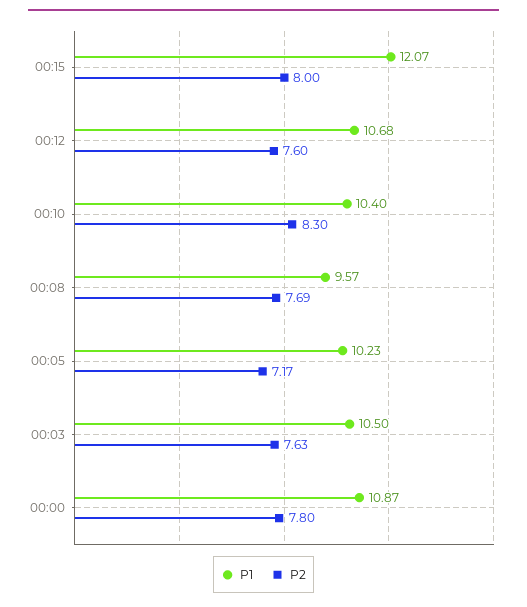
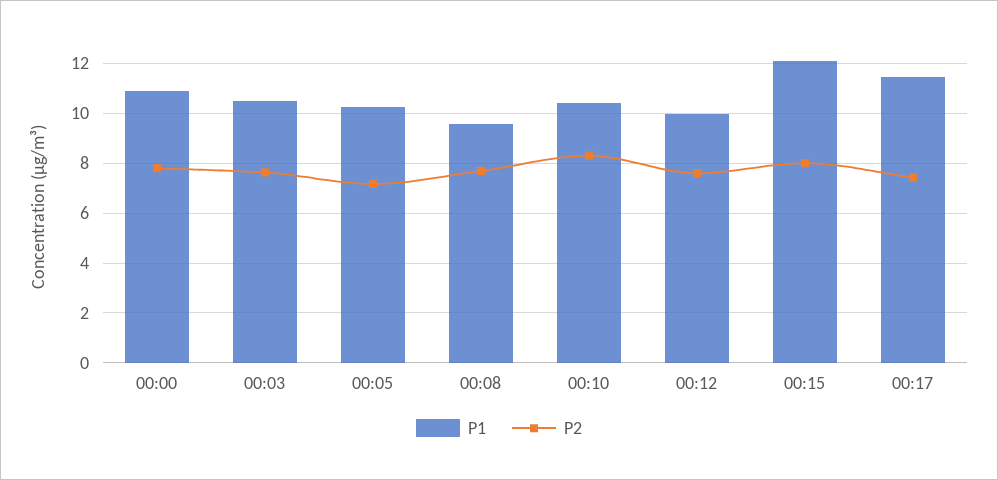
P1, 00:12: 10.68 -> 10
P1, 00:17: none -> 11.5
P2, 00:17: none -> 7.5

